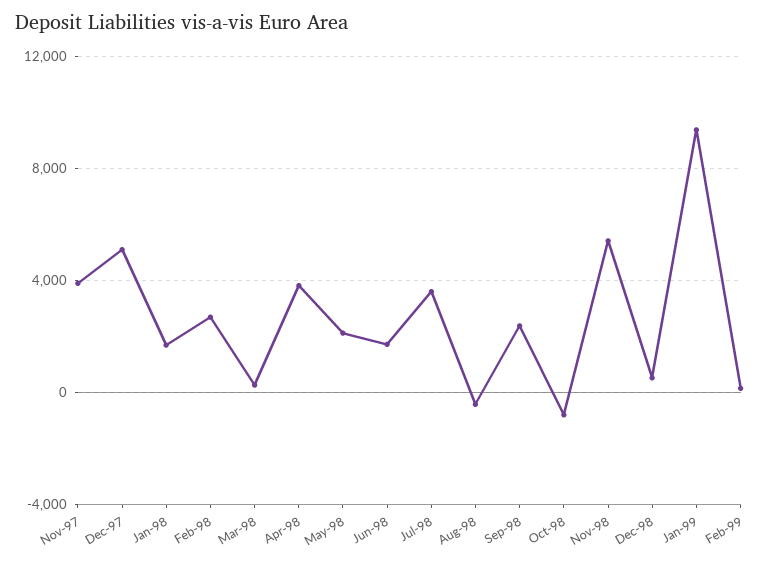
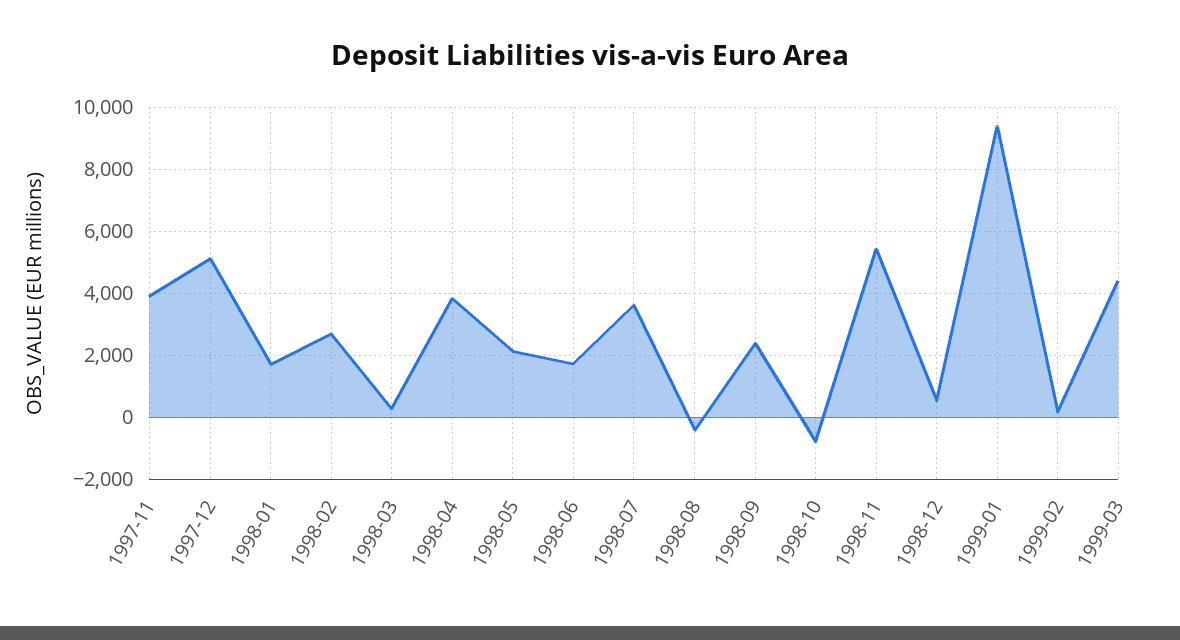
1999-03: none -> 4400

